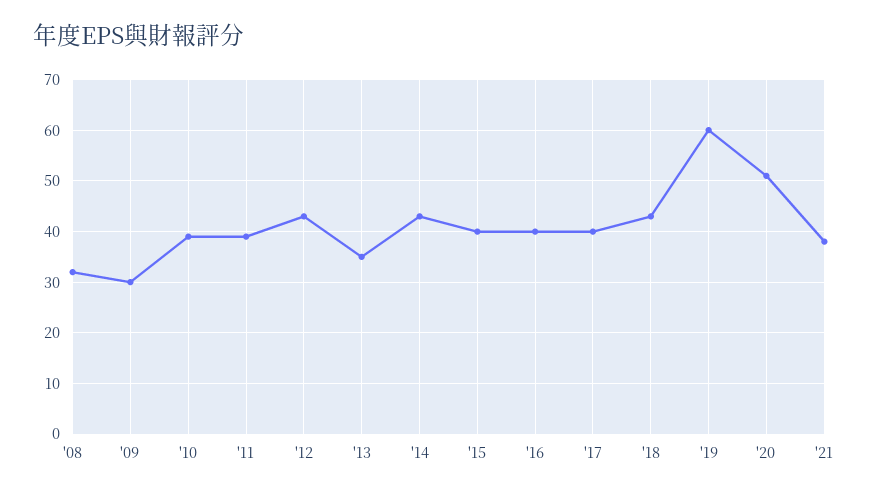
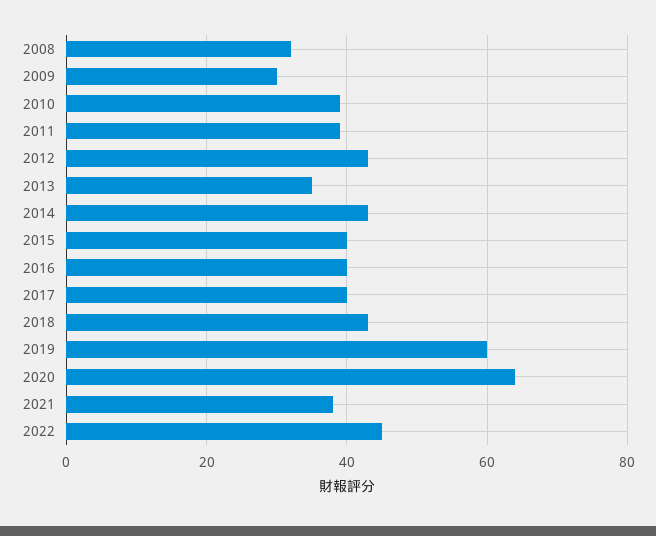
'20: 50 -> 65
2022: none -> 45

